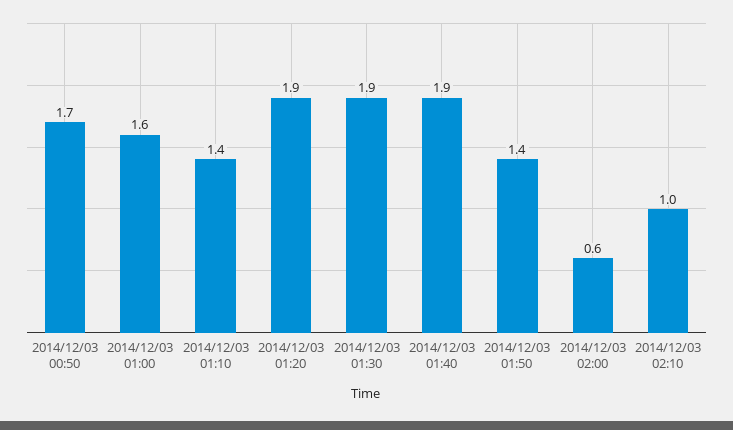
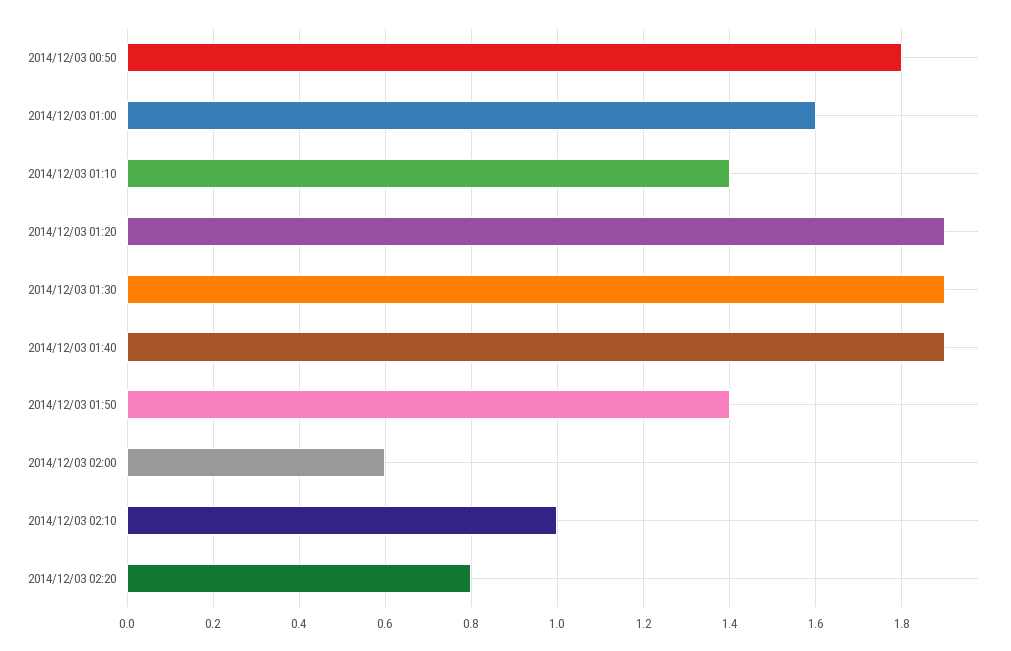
2014/12/03 00:50: 1.7 -> 1.8
2014/12/03 02:20: none -> 0.8

